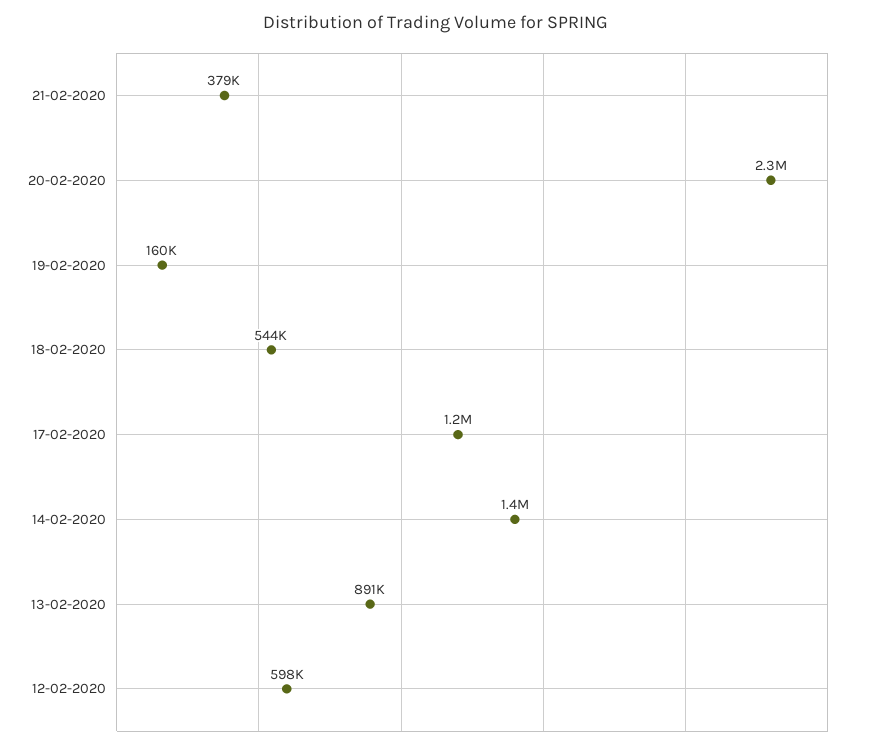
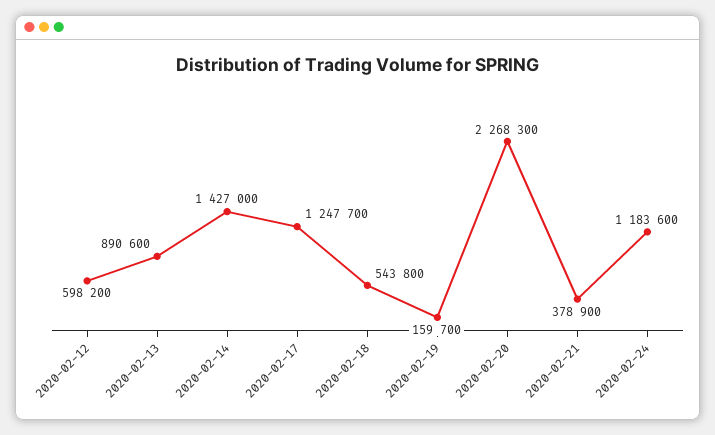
2020-02-24: none -> 1183600

